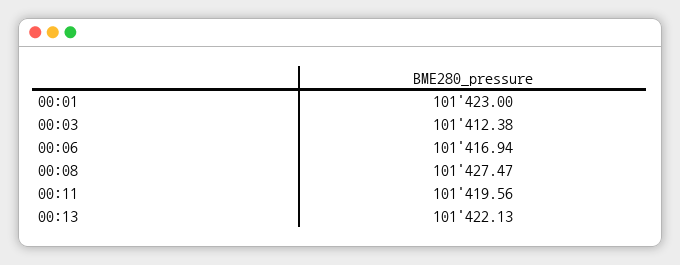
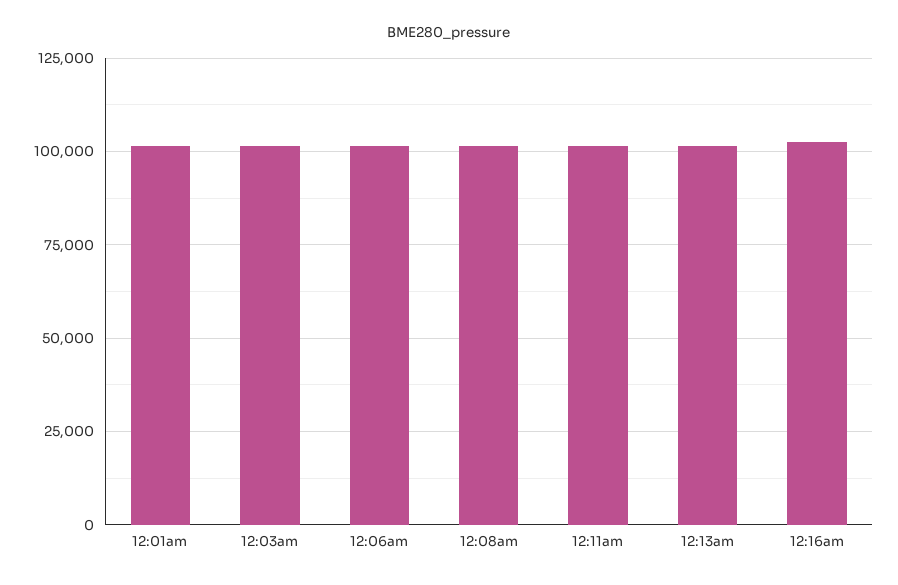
12:16am: none -> 102500

